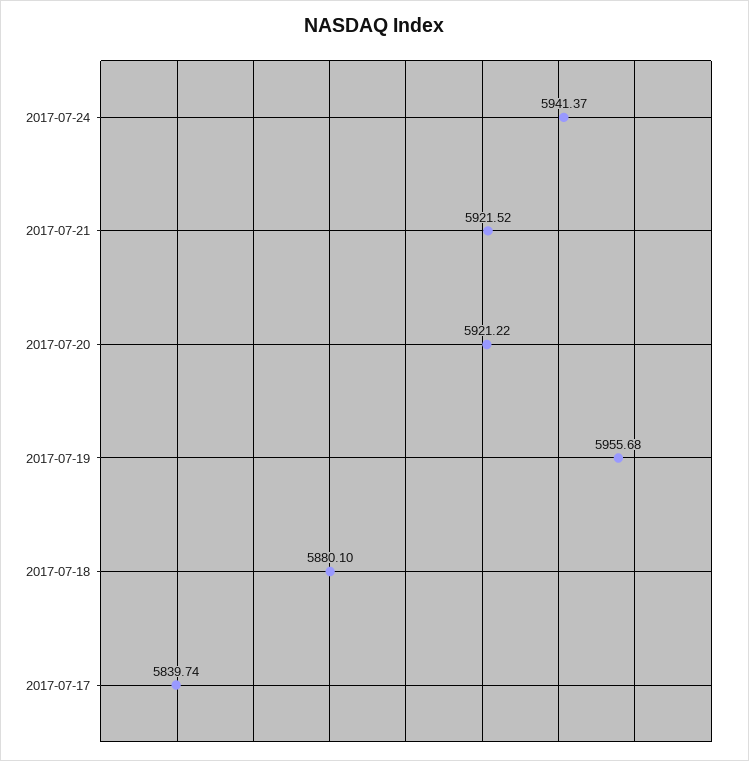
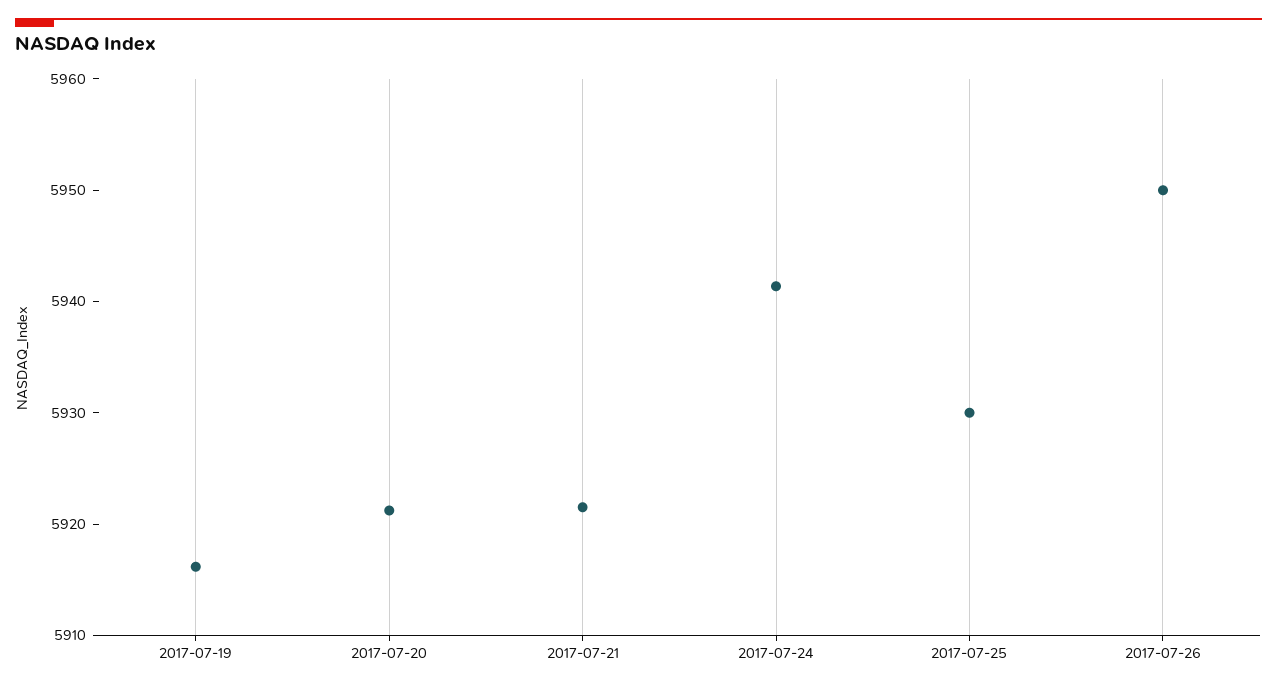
2017-07-19: 5955.68 -> 5916
2017-07-18: 5880.1 -> none
2017-07-17: 5839.74 -> none
2017-07-25: none -> 5930
2017-07-26: none -> 5950

